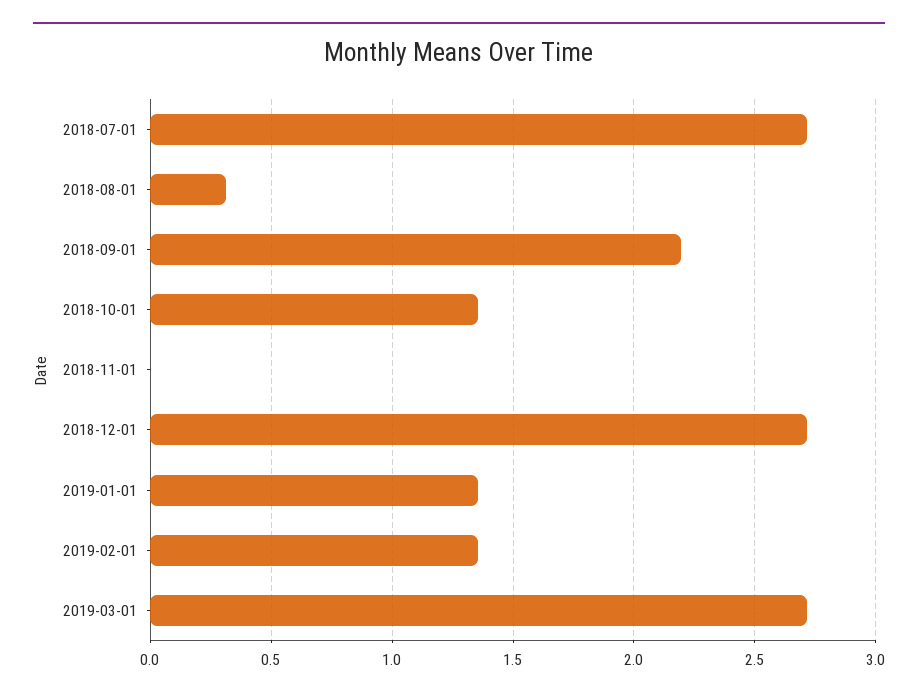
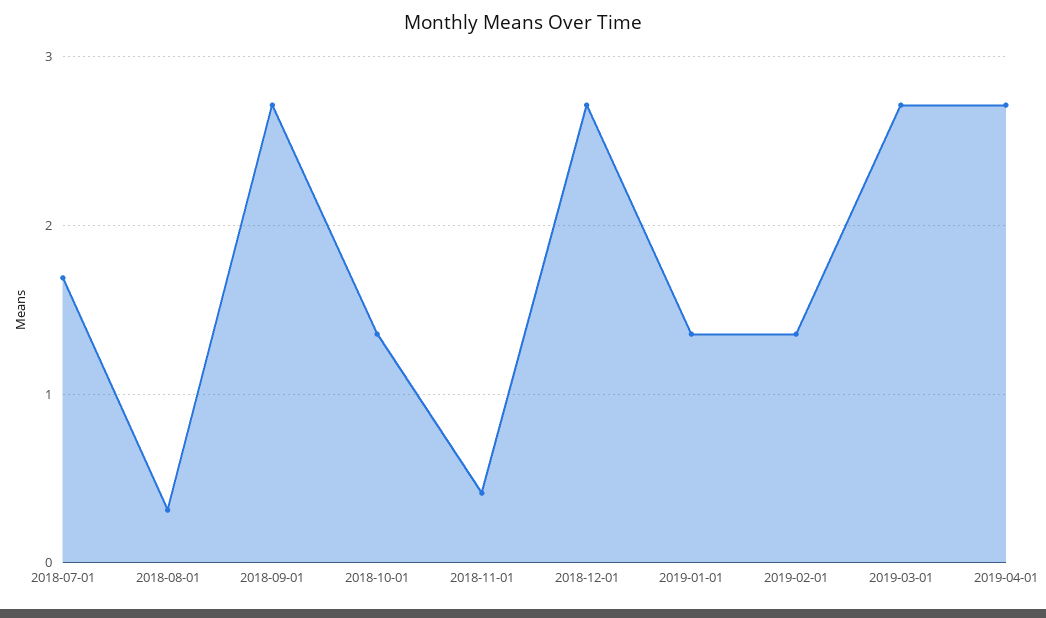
2018-07-01: 2.7 -> 1.7
2018-09-01: 2.2 -> 2.7
2018-11-01: 0 -> 0.4
2019-04-01: none -> 2.7

